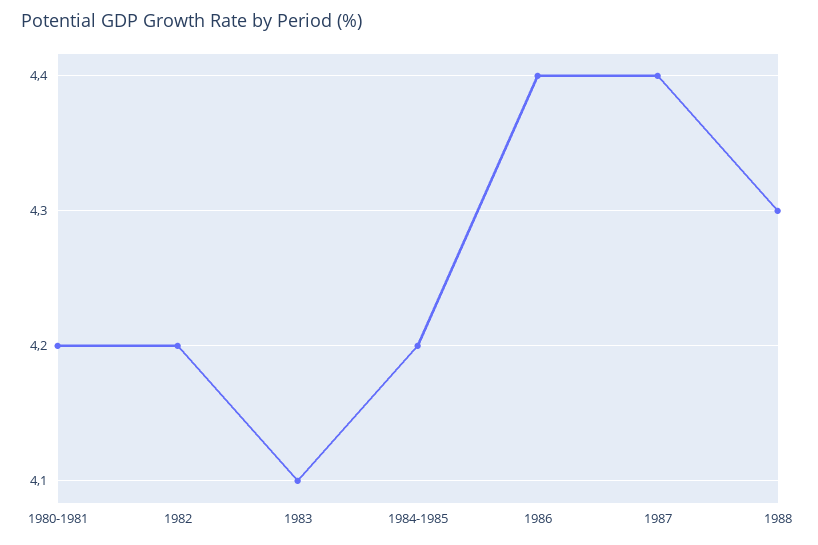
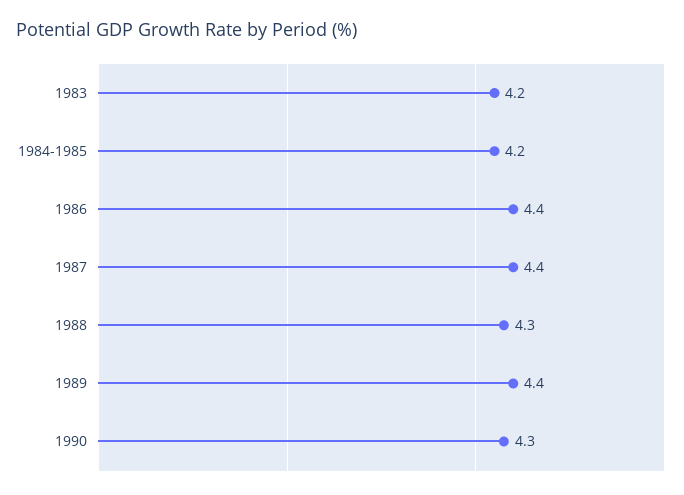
1980-1981: 4.2 -> none
1982: 4.2 -> none
1983: 4.1 -> 4.2
1989: none -> 4.4
1990: none -> 4.3

